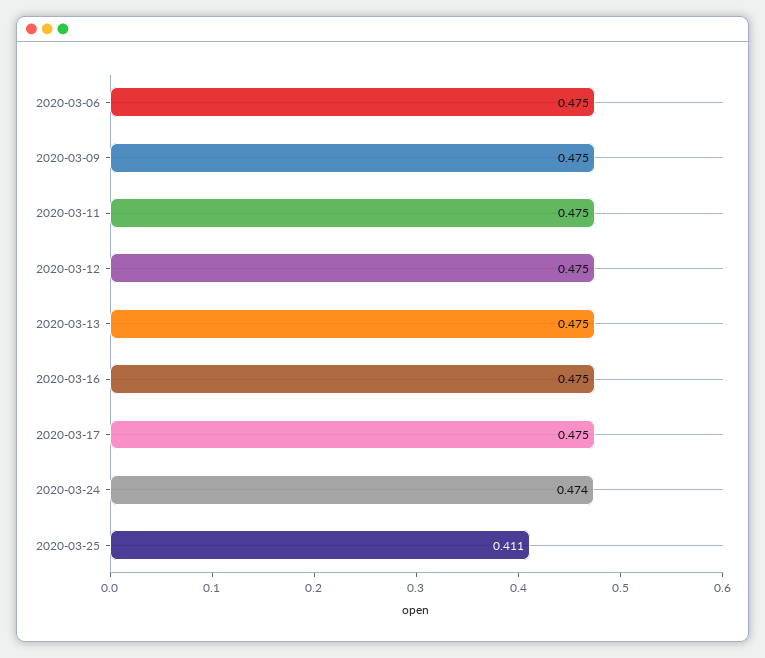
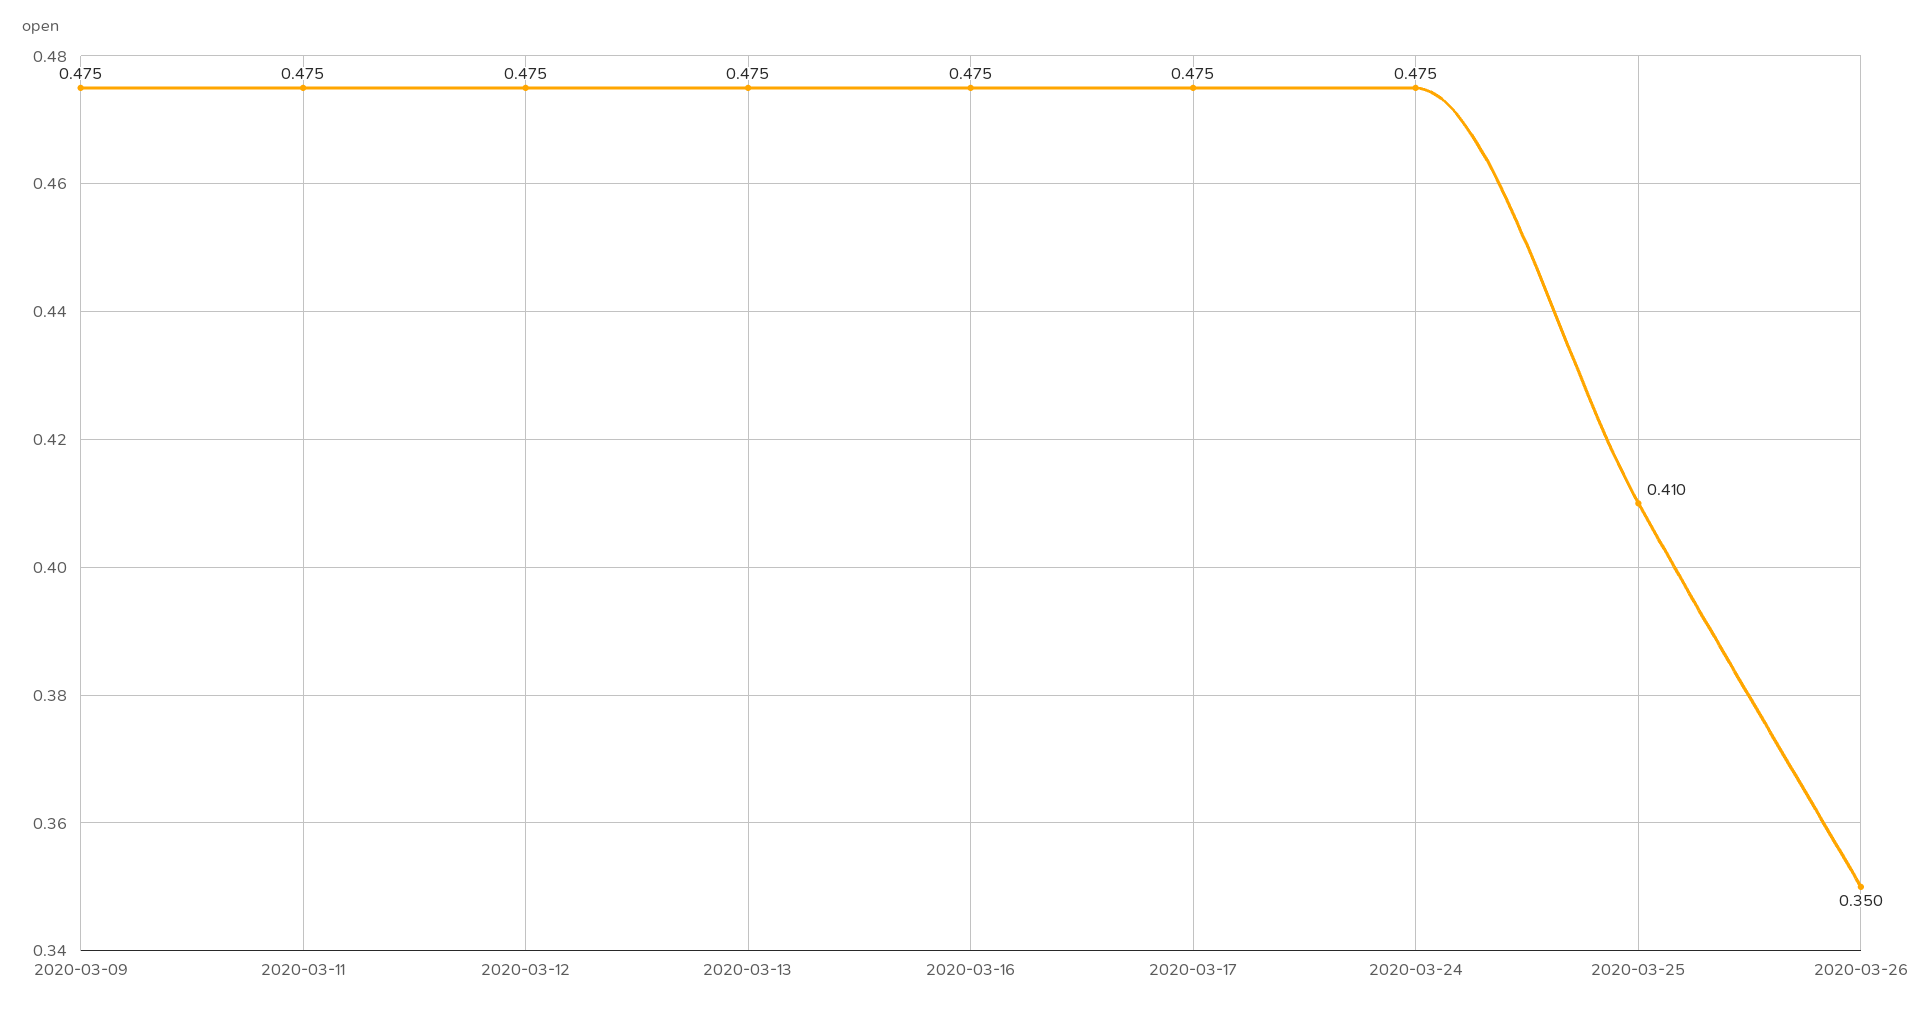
2020-03-06: 0.475 -> none
2020-03-24: 0.474 -> 0.475
2020-03-25: 0.411 -> 0.41
2020-03-26: none -> 0.35

